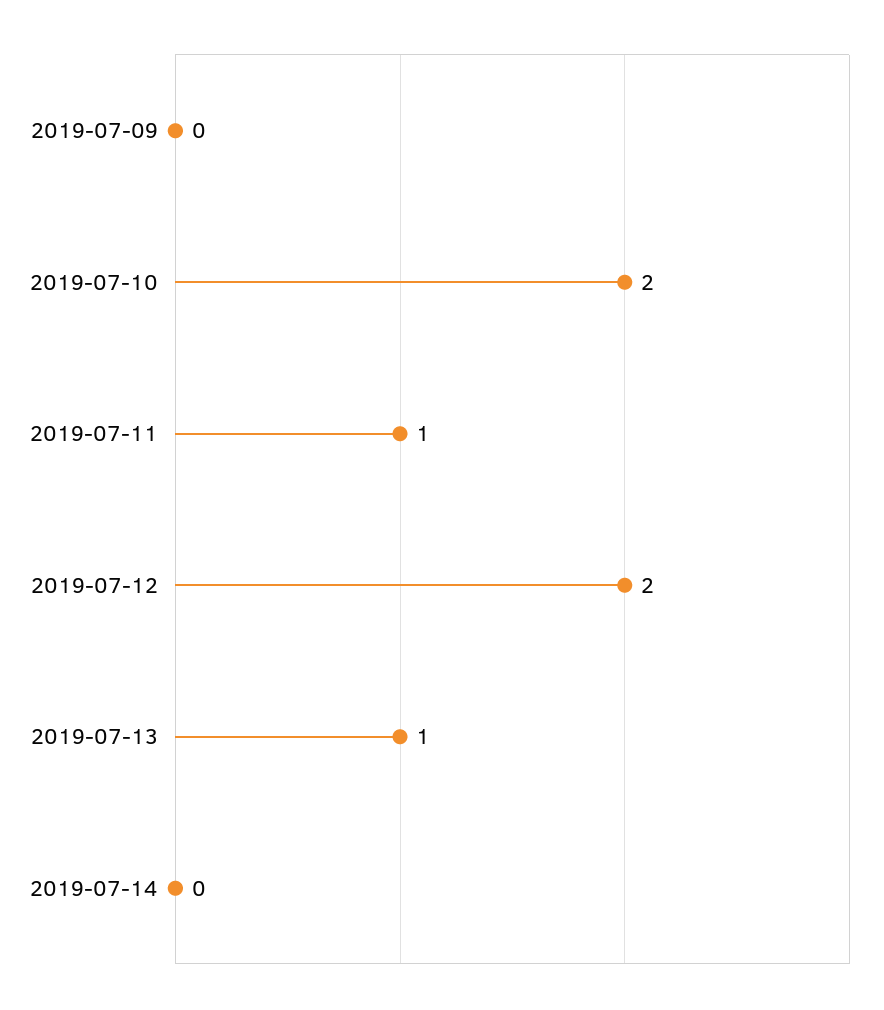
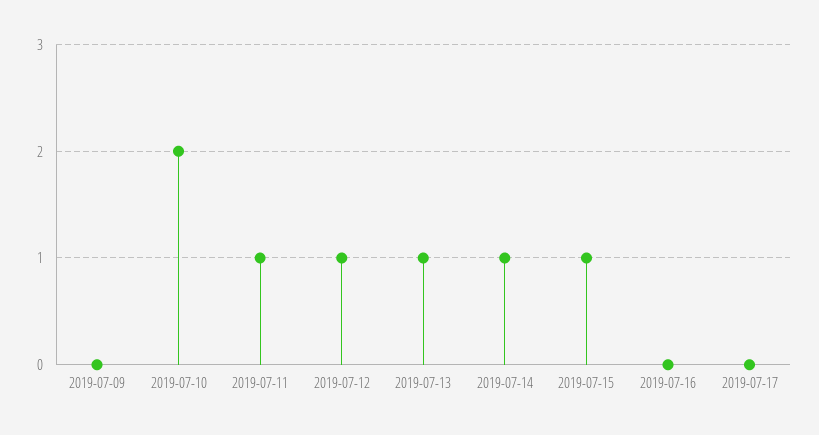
2019-07-12: 2 -> 1
2019-07-14: 0 -> 1
2019-07-15: none -> 1
2019-07-16: none -> 0
2019-07-17: none -> 0

